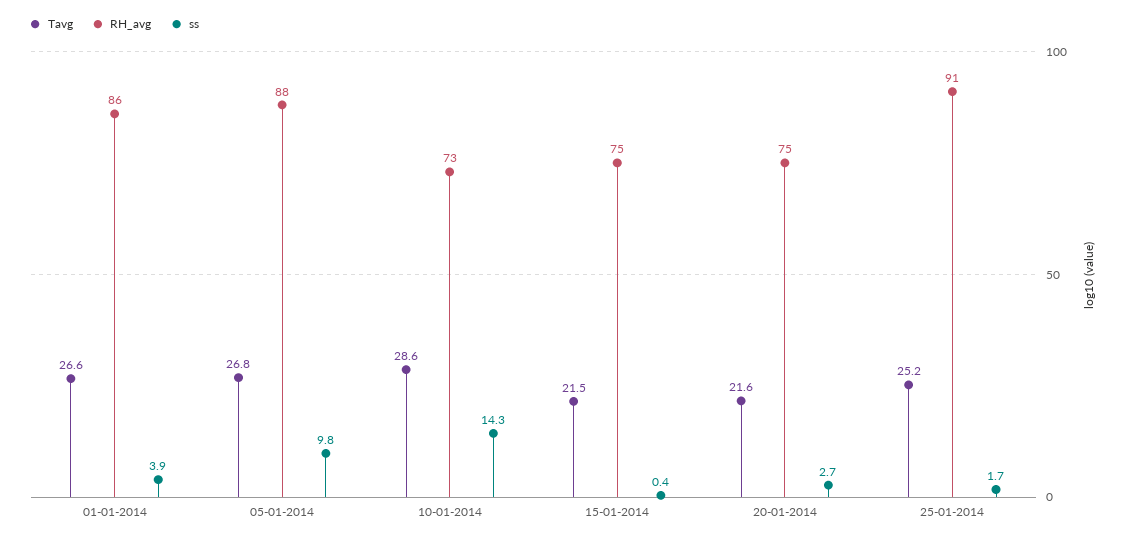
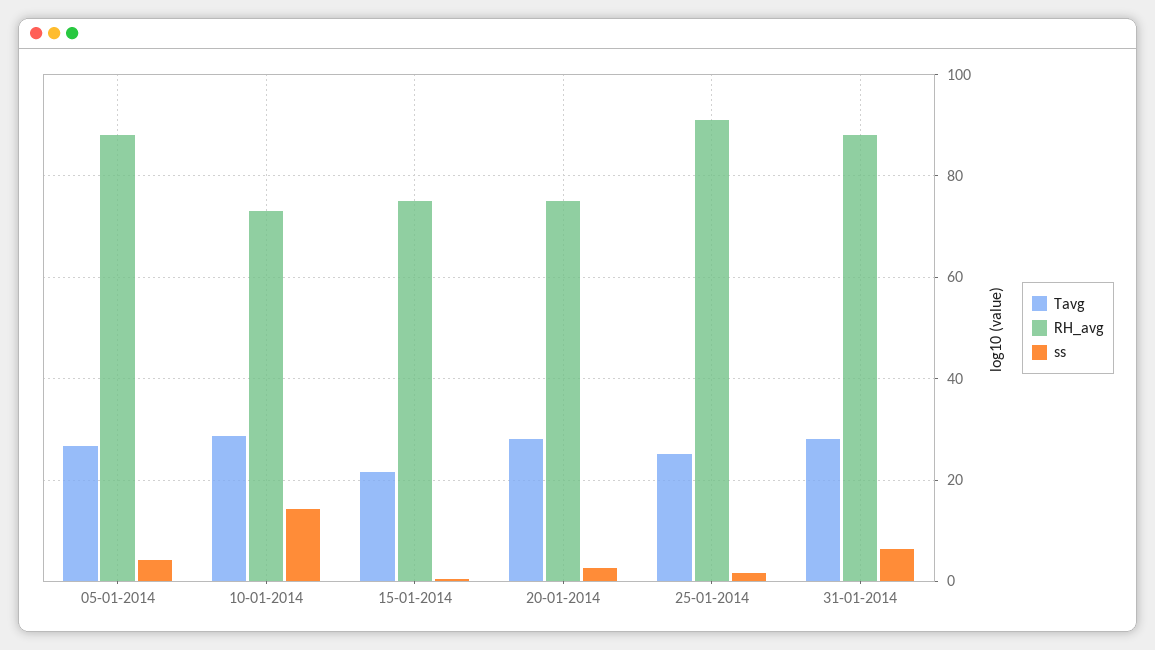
Tavg, 01-01-2014: 26.6 -> none
RH_avg, 01-01-2014: 86 -> none
ss, 01-01-2014: 3.9 -> none
ss, 05-01-2014: 9.8 -> 4
Tavg, 20-01-2014: 21.6 -> 28
Tavg, 31-01-2014: none -> 28
RH_avg, 31-01-2014: none -> 88
ss, 31-01-2014: none -> 6

